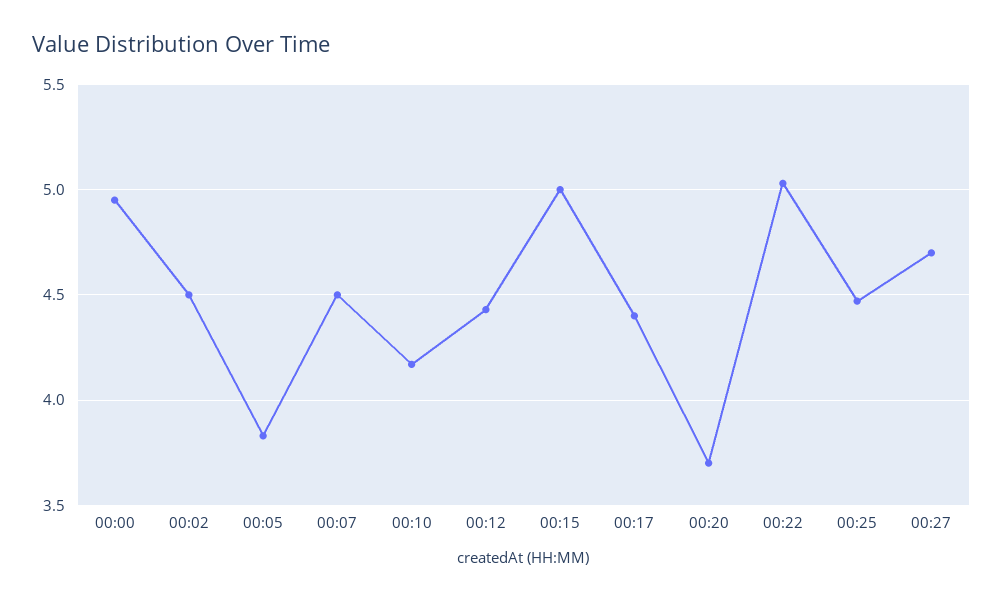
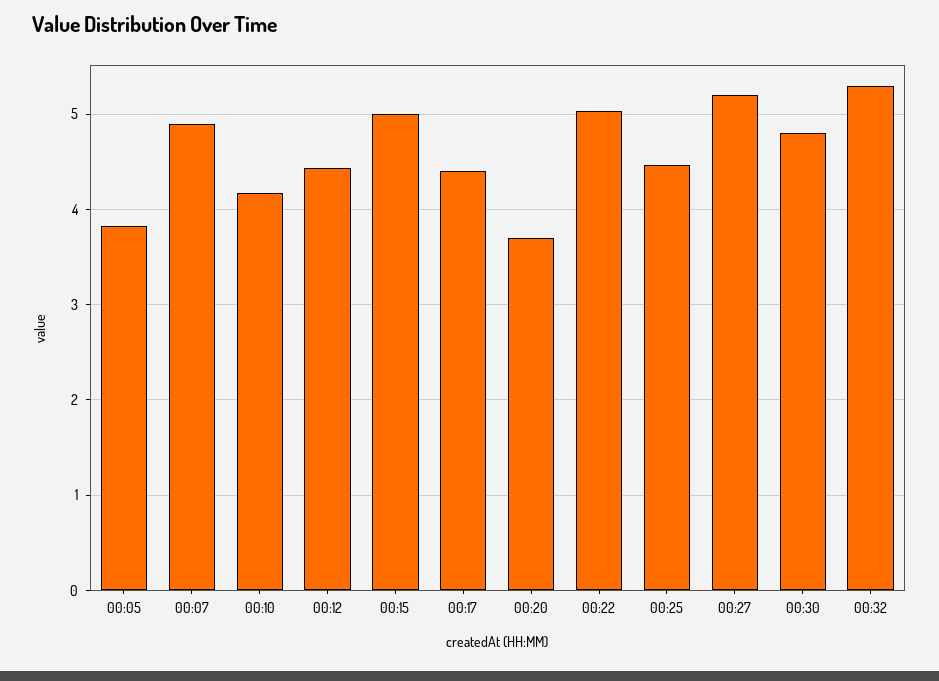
00:00: 4.95 -> none
00:02: 4.5 -> none
00:07: 4.5 -> 4.9
00:27: 4.7 -> 5.2
00:30: none -> 4.8
00:32: none -> 5.3

